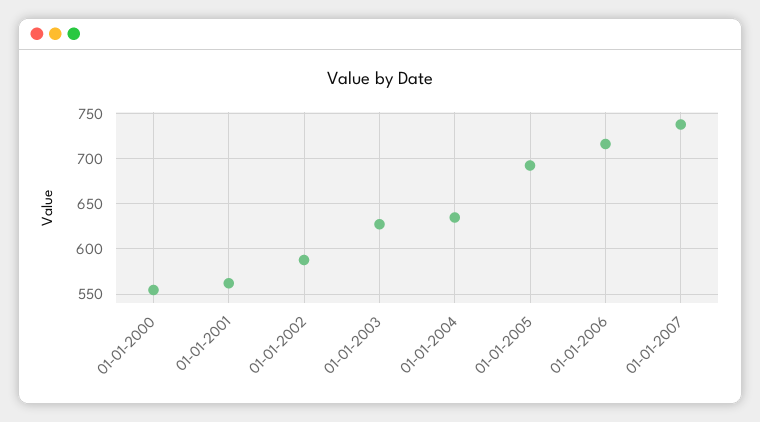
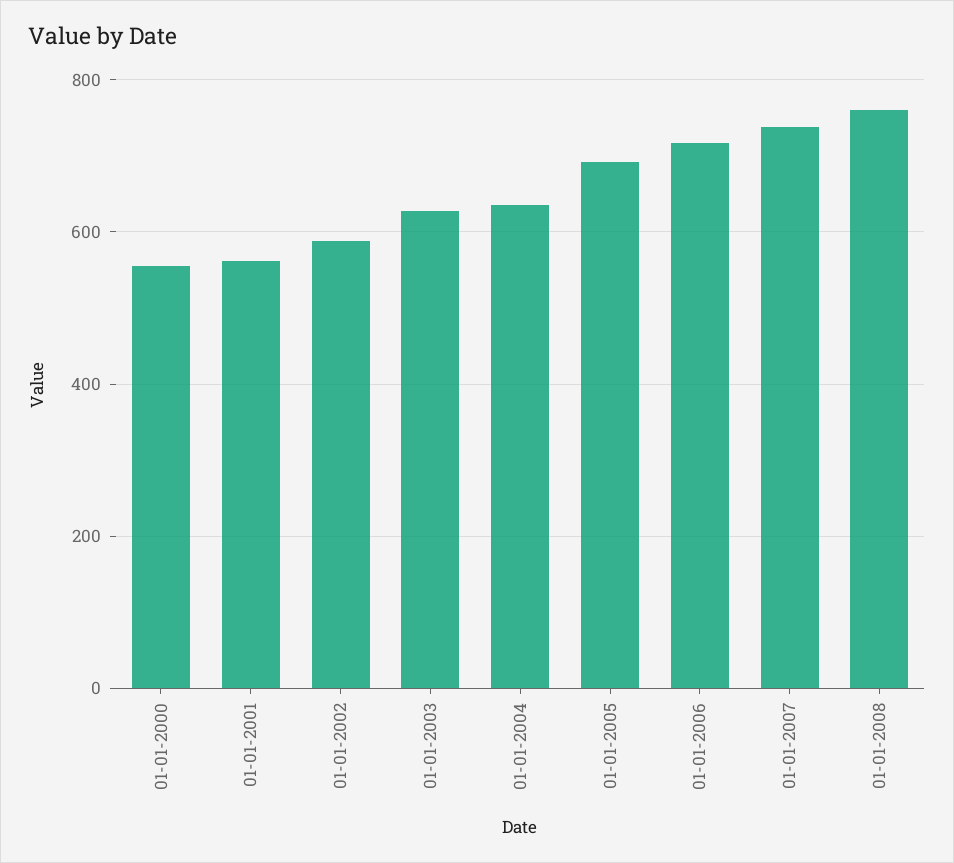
01-01-2008: none -> 760

